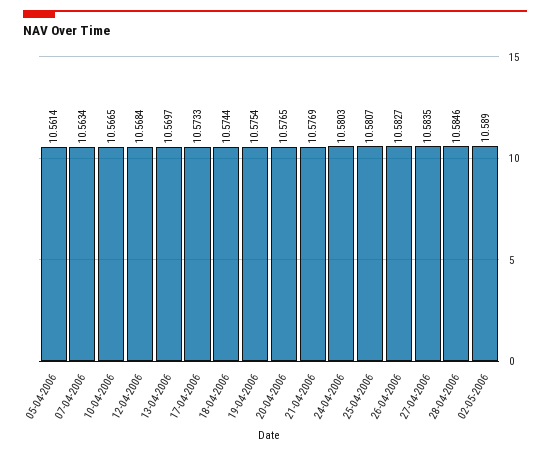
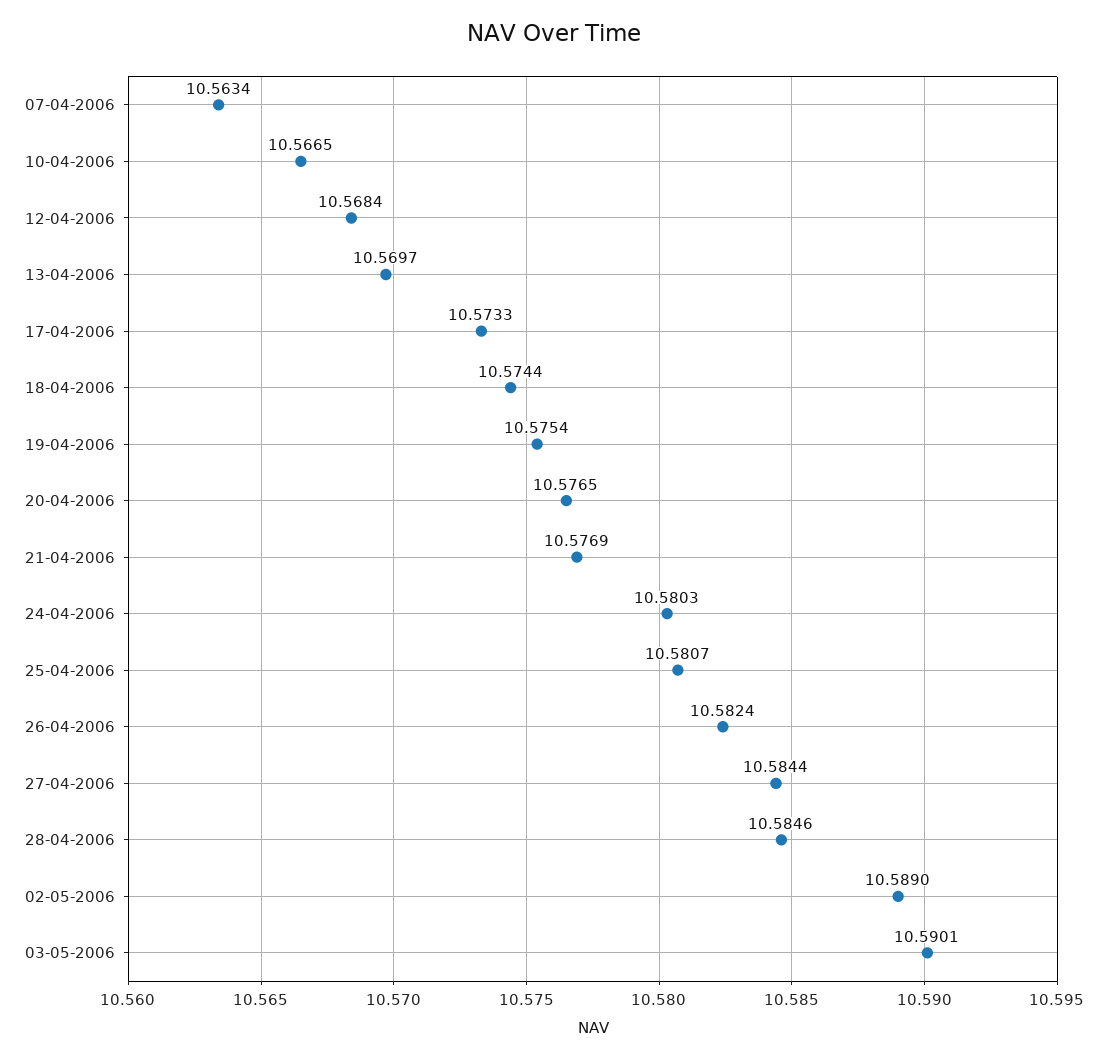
05-04-2006: 10.5614 -> none
26-04-2006: 10.5827 -> 10.5824
27-04-2006: 10.5835 -> 10.5844
03-05-2006: none -> 10.5901

